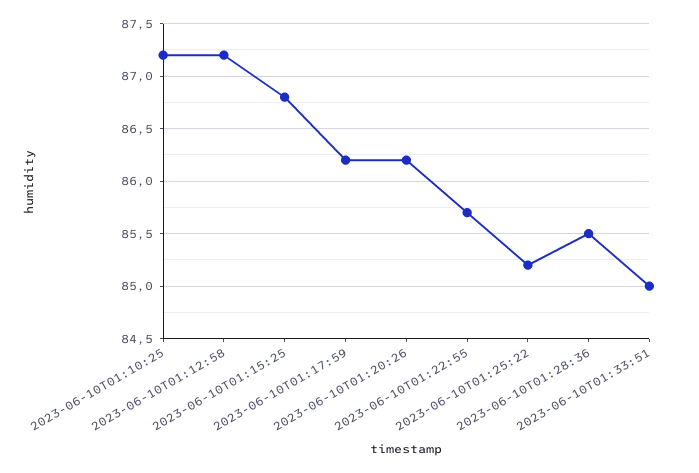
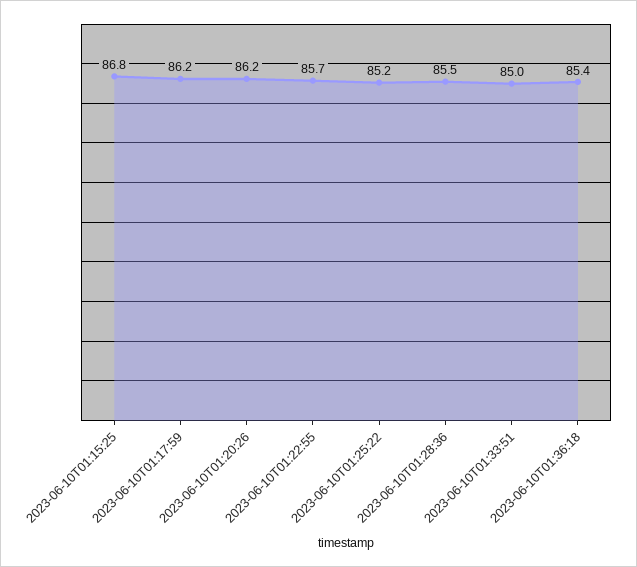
2023-06-10T01:10:25: 87.2 -> none
2023-06-10T01:12:58: 87.2 -> none
2023-06-10T01:36:18: none -> 85.4

